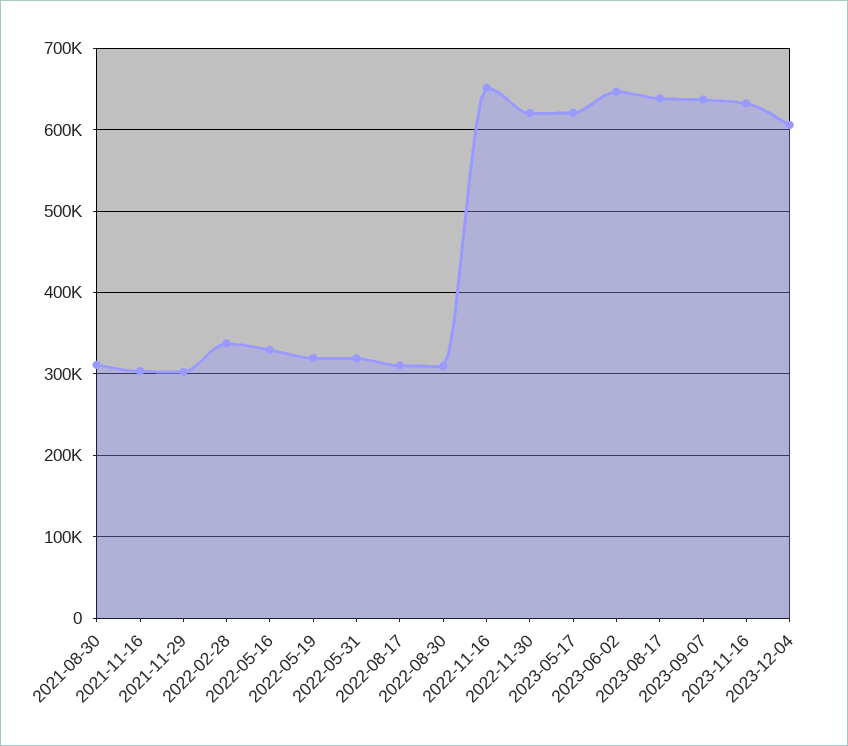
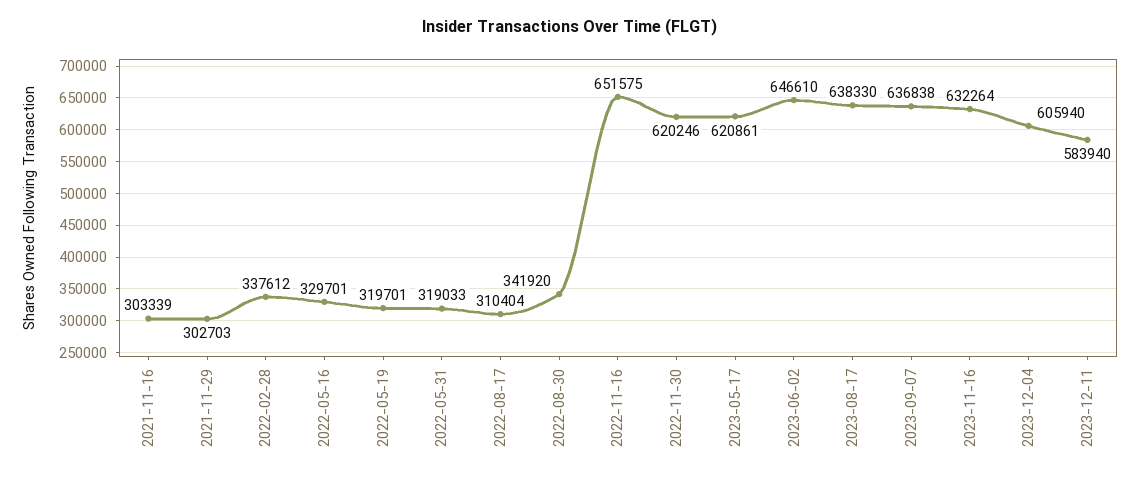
2021-08-30: 310000 -> none
2022-08-30: 310000 -> 341920
2023-12-11: none -> 583940

